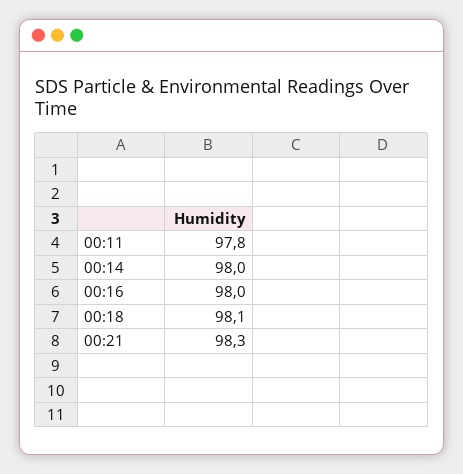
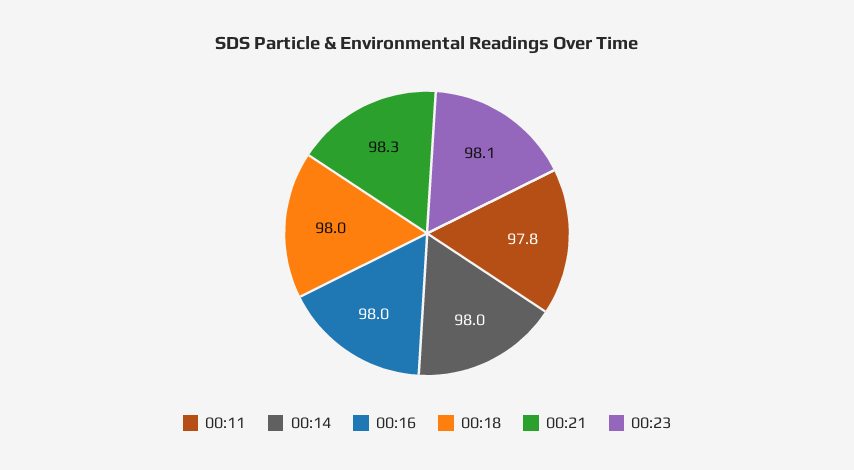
00:18: 98.1 -> 98
00:23: none -> 98.1

